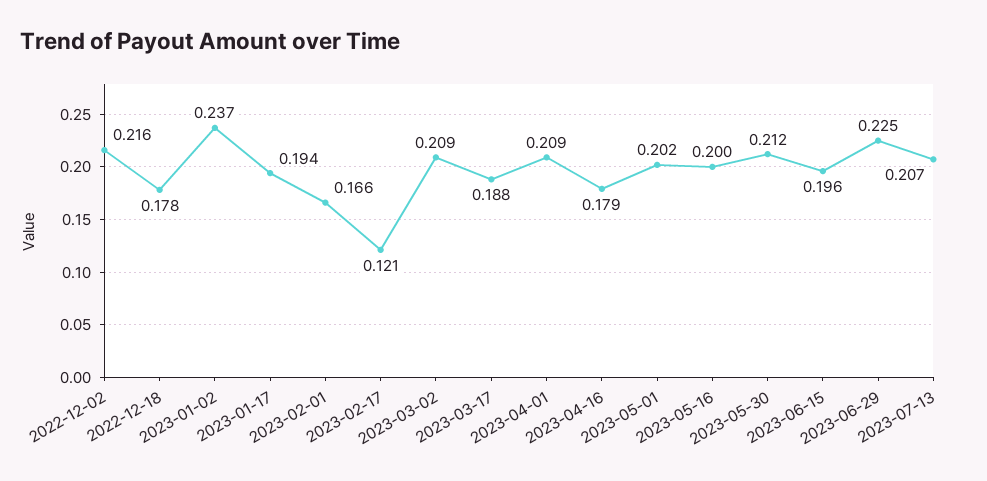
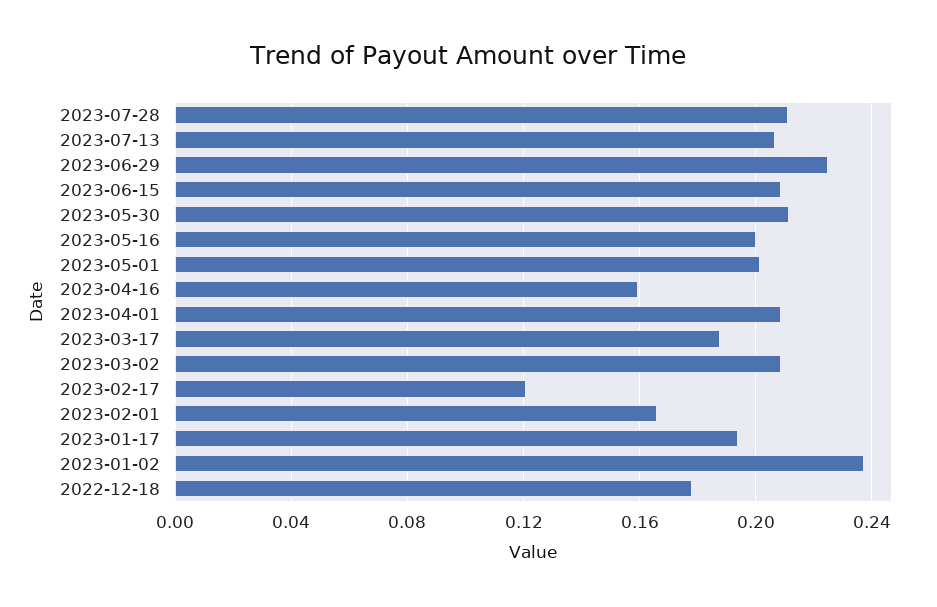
2022-12-02: 0.216 -> none
2023-04-16: 0.179 -> 0.16
2023-06-15: 0.196 -> 0.21
2023-07-28: none -> 0.21

